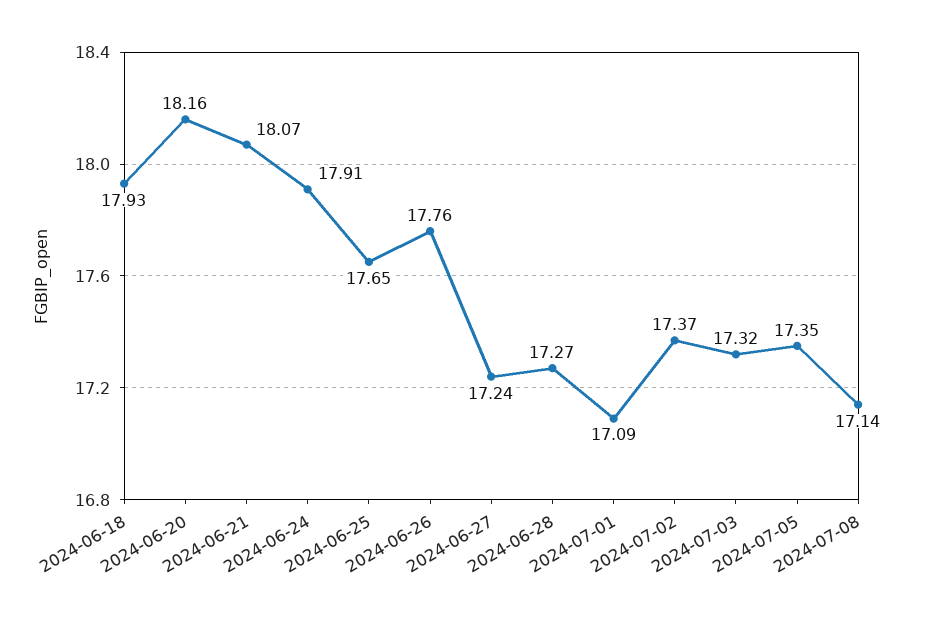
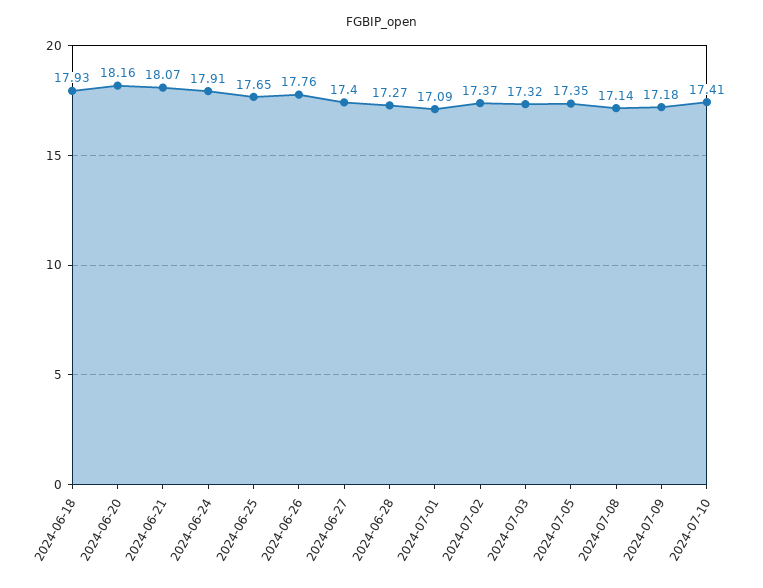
2024-06-27: 17.24 -> 17.4
2024-07-09: none -> 17.18
2024-07-10: none -> 17.41

